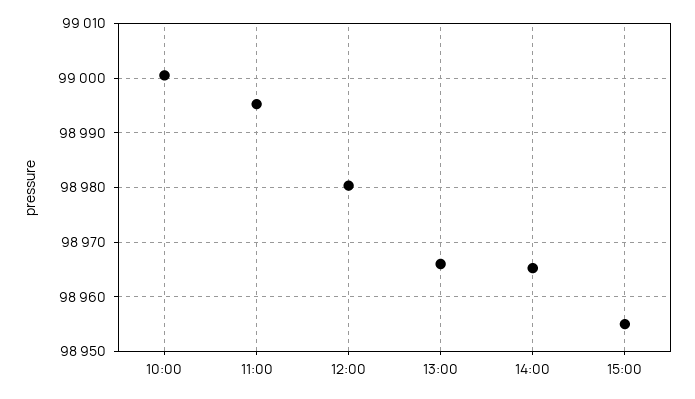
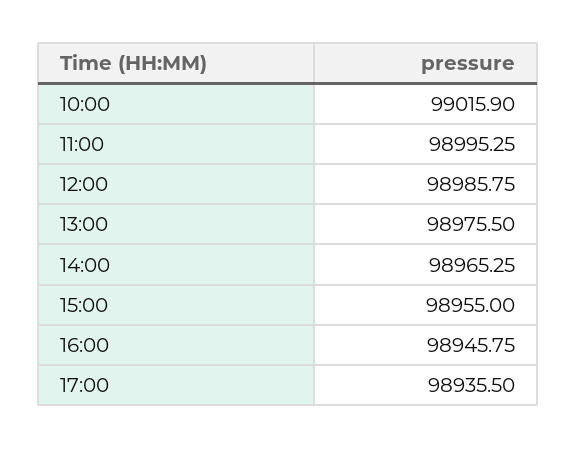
10:00: 99000 -> 99015.9
12:00: 98980 -> 98985.75
13:00: 98966 -> 98975.5
16:00: none -> 98945.75
17:00: none -> 98935.5

